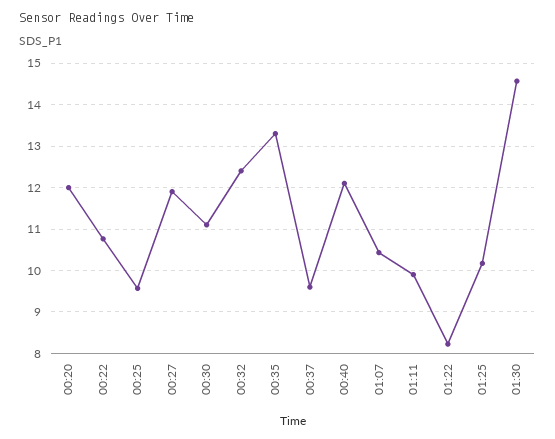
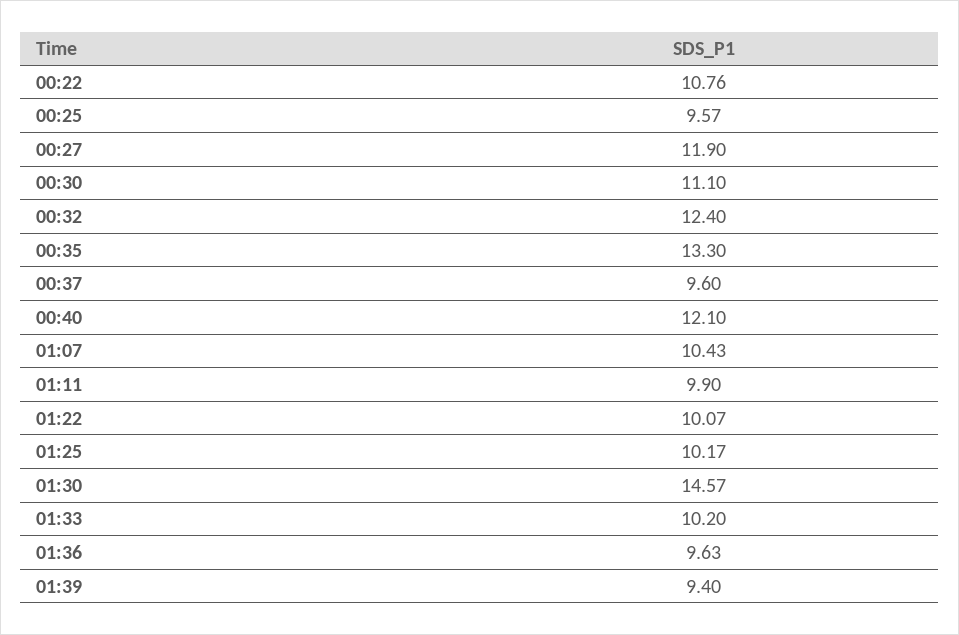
00:20: 12 -> none
01:22: 8.2 -> 10.07
01:33: none -> 10.2
01:36: none -> 9.63
01:39: none -> 9.4

